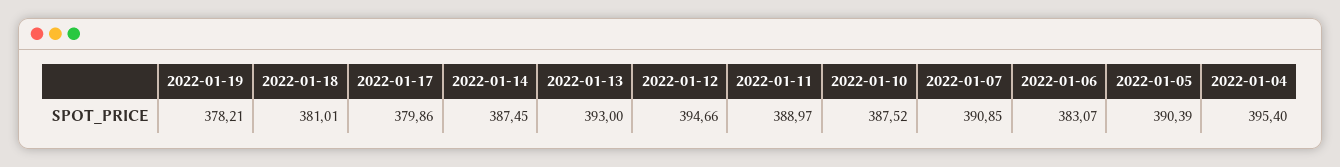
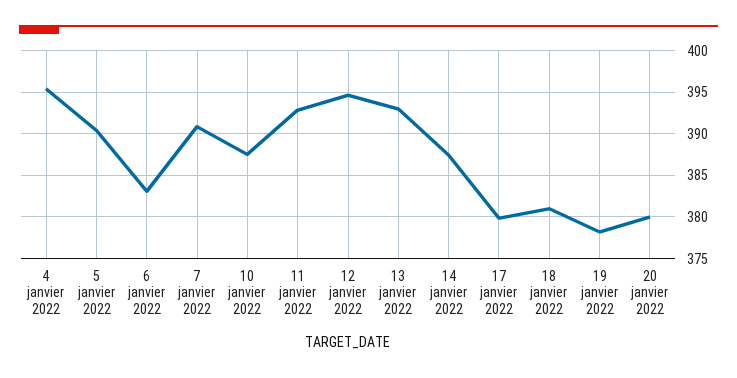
2022-01-11: 388.97 -> 393
20 janvier 2022: none -> 380

